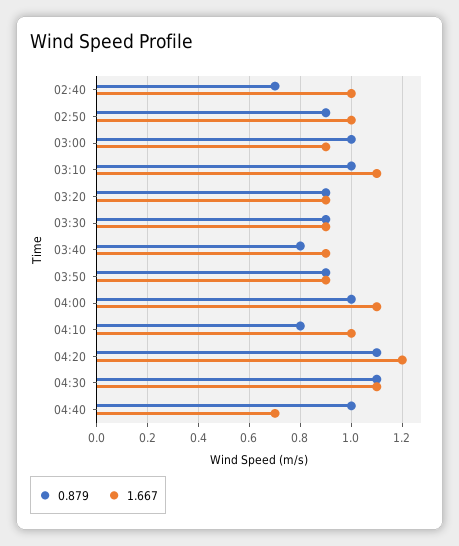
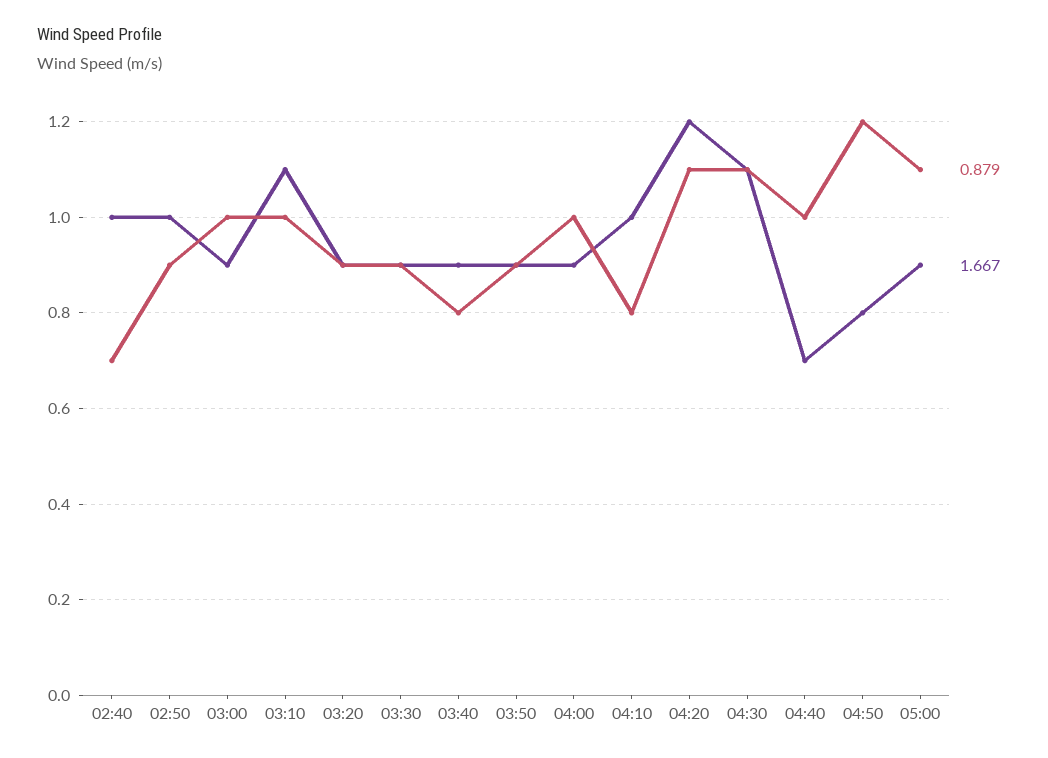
1.667, 04:00: 1.1 -> 0.9
0.879, 04:50: none -> 1.2
1.667, 04:50: none -> 0.8
0.879, 05:00: none -> 1.1
1.667, 05:00: none -> 0.9

